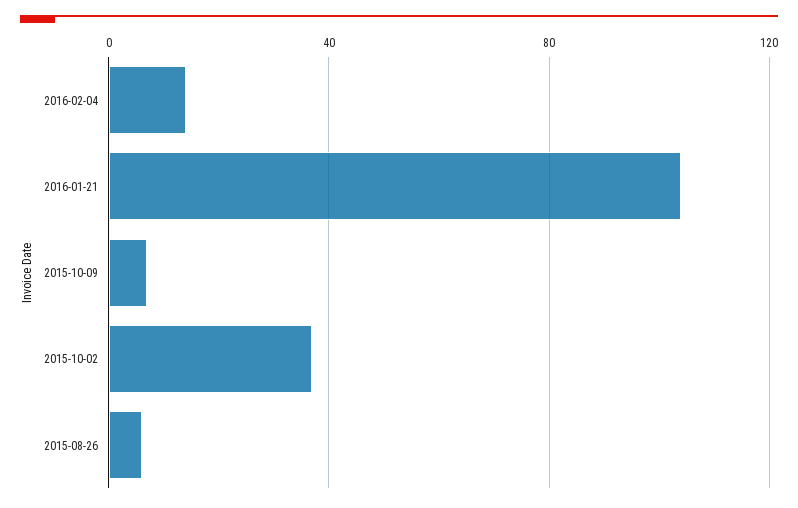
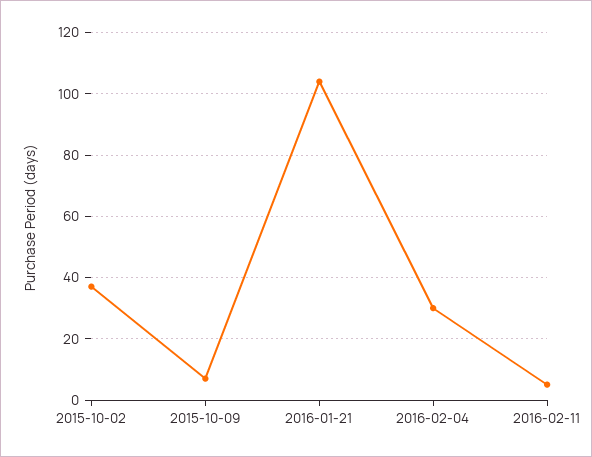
2016-02-04: 15 -> 30
2015-08-26: 5 -> none
2016-02-11: none -> 5

